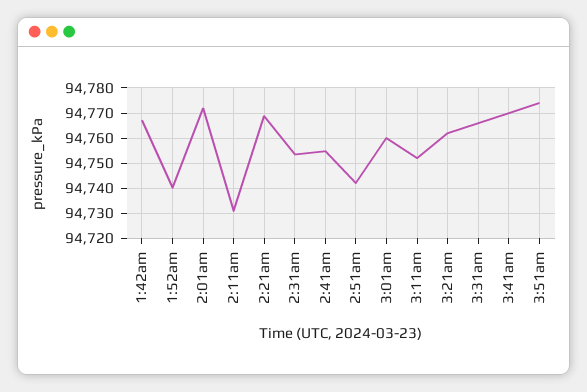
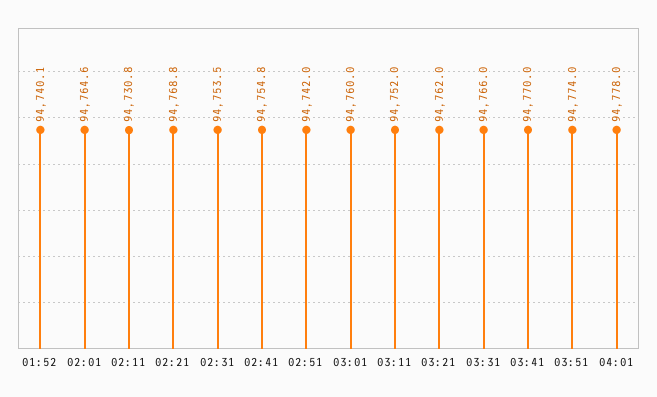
1:42am: 94767.5 -> none
2:01am: 94772.5 -> 94764.6
04:01: none -> 94778

